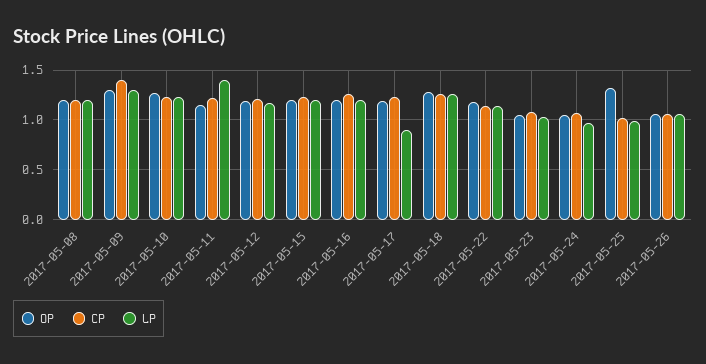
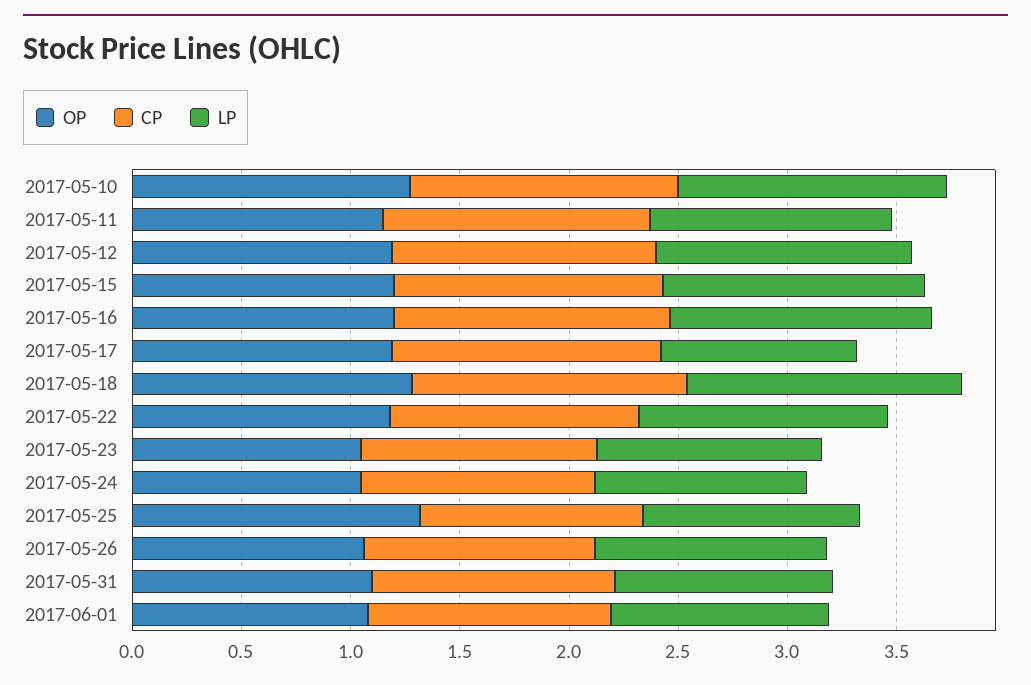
OP, 2017-05-08: 1.2 -> none
CP, 2017-05-08: 1.2 -> none
LP, 2017-05-08: 1.2 -> none
OP, 2017-05-09: 1.3 -> none
CP, 2017-05-09: 1.4 -> none
LP, 2017-05-09: 1.3 -> none
LP, 2017-05-11: 1.4 -> 1.1
OP, 2017-05-31: none -> 1.1
CP, 2017-05-31: none -> 1.1
LP, 2017-05-31: none -> 1
OP, 2017-06-01: none -> 1.1
CP, 2017-06-01: none -> 1.1
LP, 2017-06-01: none -> 1

